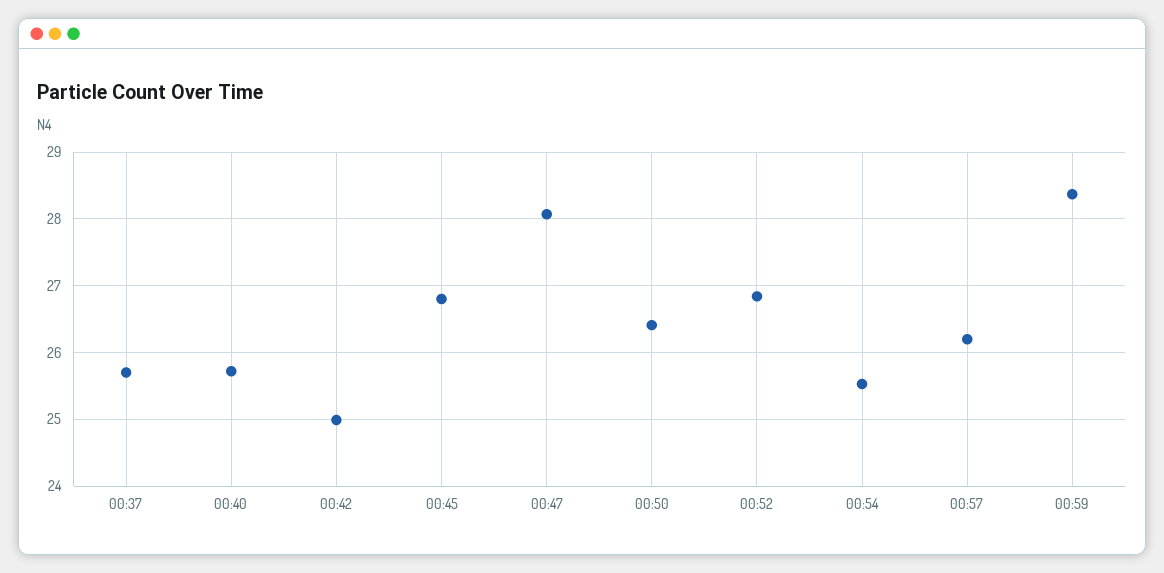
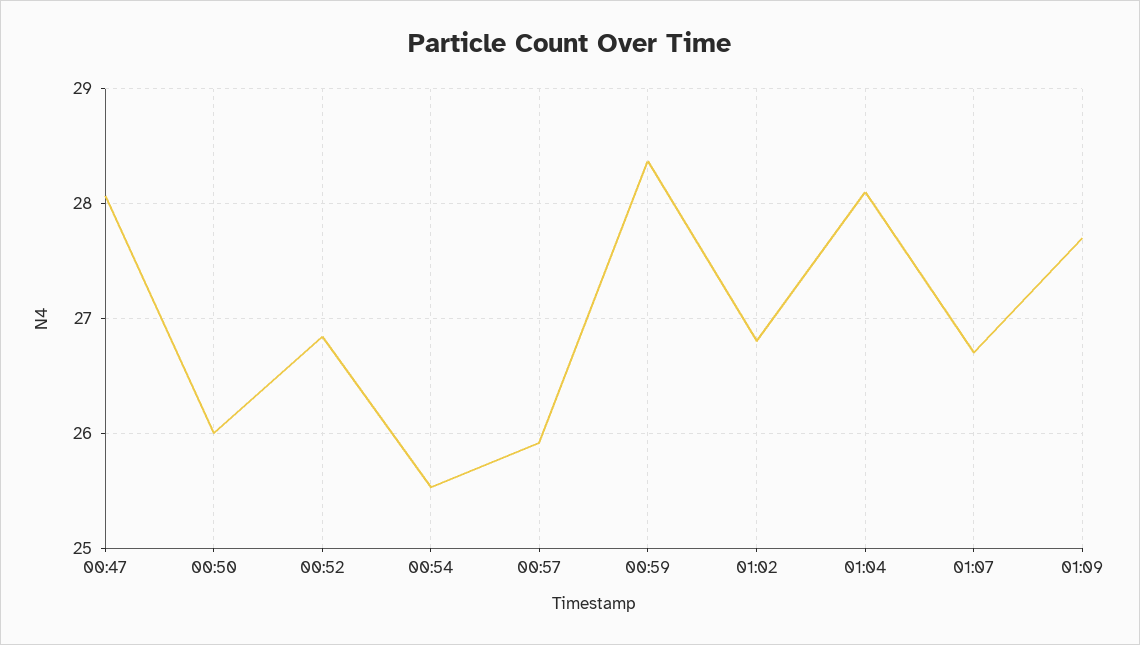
00:37: 25.7 -> none
00:40: 25.7 -> none
00:42: 25 -> none
00:45: 26.8 -> none
00:50: 26.4 -> 26
00:57: 26.2 -> 25.9
01:02: none -> 26.8
01:04: none -> 28.1
01:07: none -> 26.7
01:09: none -> 27.7

